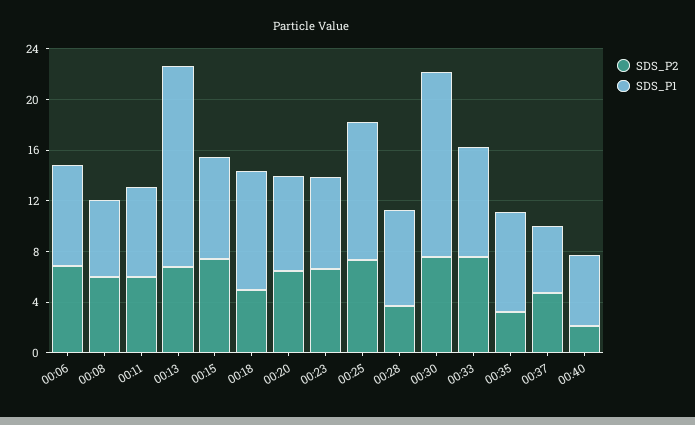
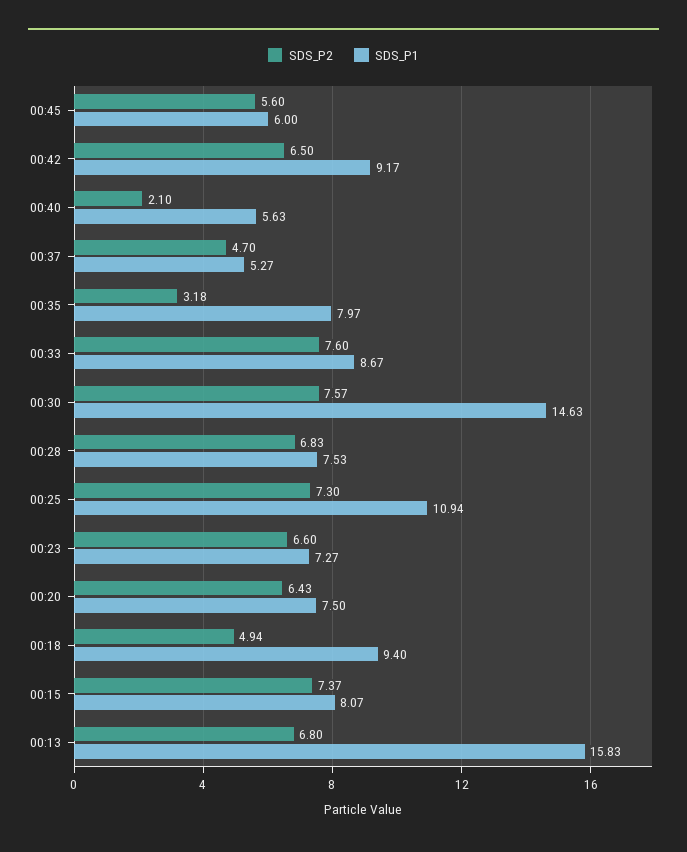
SDS_P2, 00:06: 7 -> none
SDS_P1, 00:06: 8 -> none
SDS_P2, 00:08: 6 -> none
SDS_P1, 00:08: 6 -> none
SDS_P2, 00:11: 6 -> none
SDS_P1, 00:11: 7 -> none
SDS_P2, 00:28: 4 -> 6.83
SDS_P2, 00:45: none -> 5.6
SDS_P1, 00:45: none -> 6
SDS_P2, 00:42: none -> 6.5
SDS_P1, 00:42: none -> 9.17

